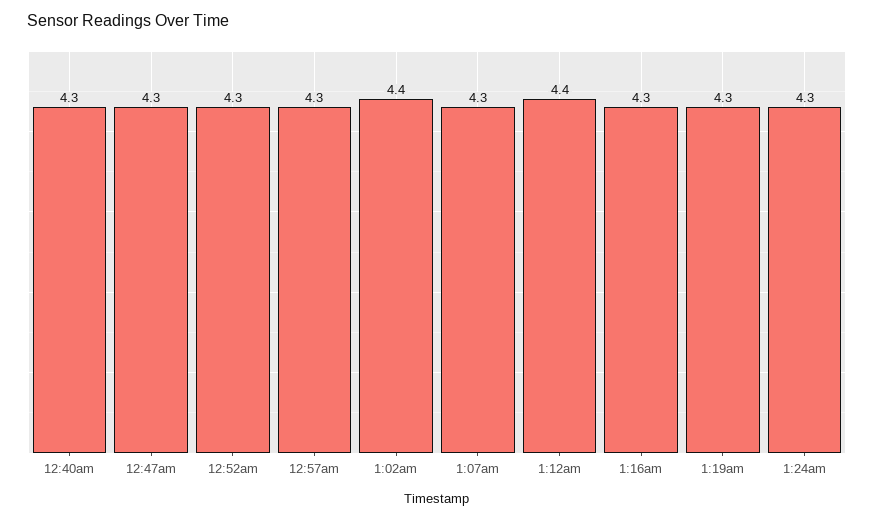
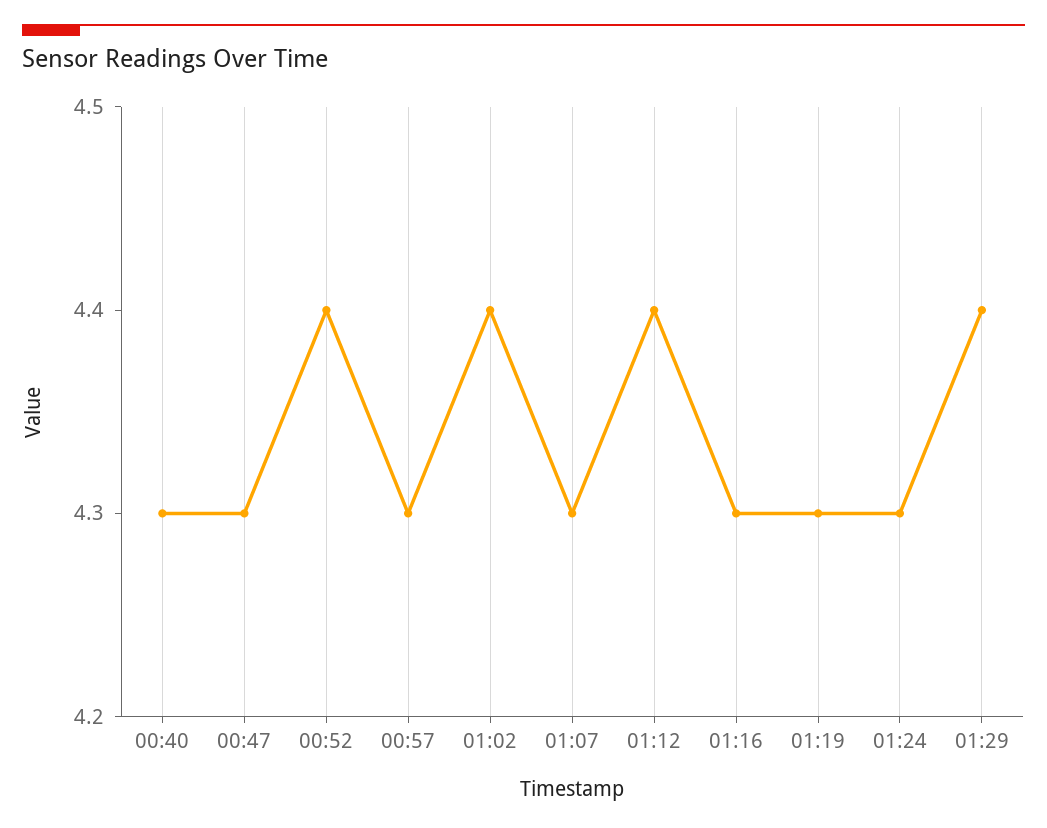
12:52am: 4.3 -> 4.4
01:29: none -> 4.4

